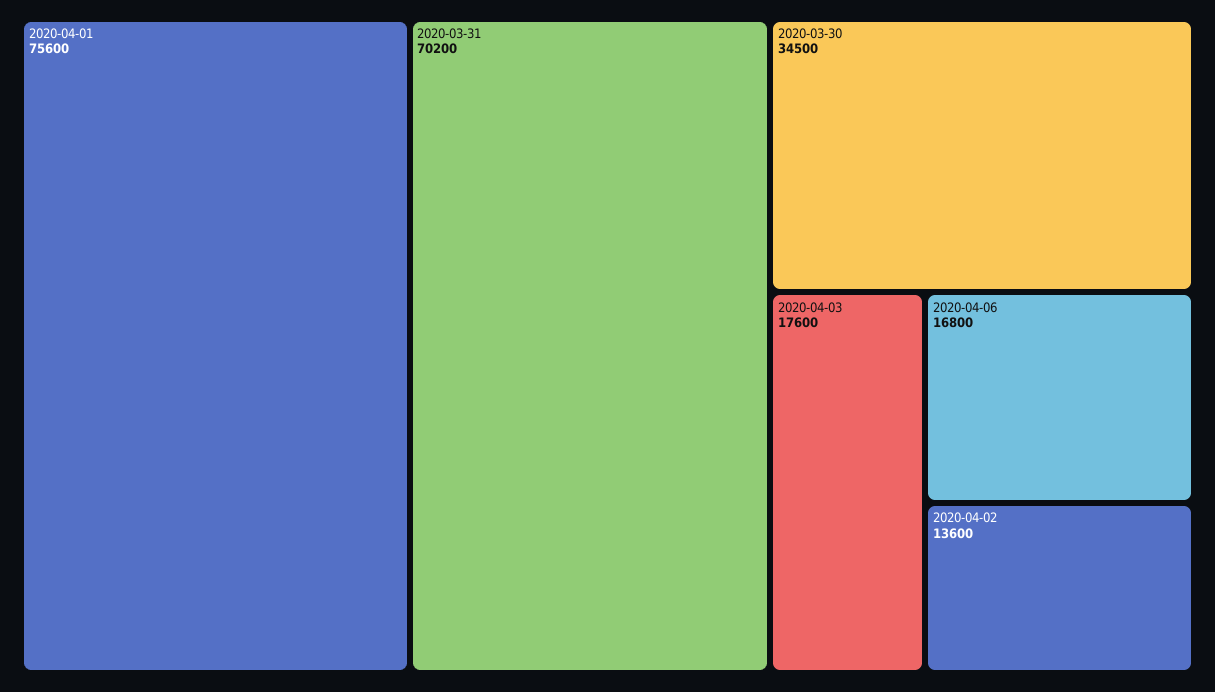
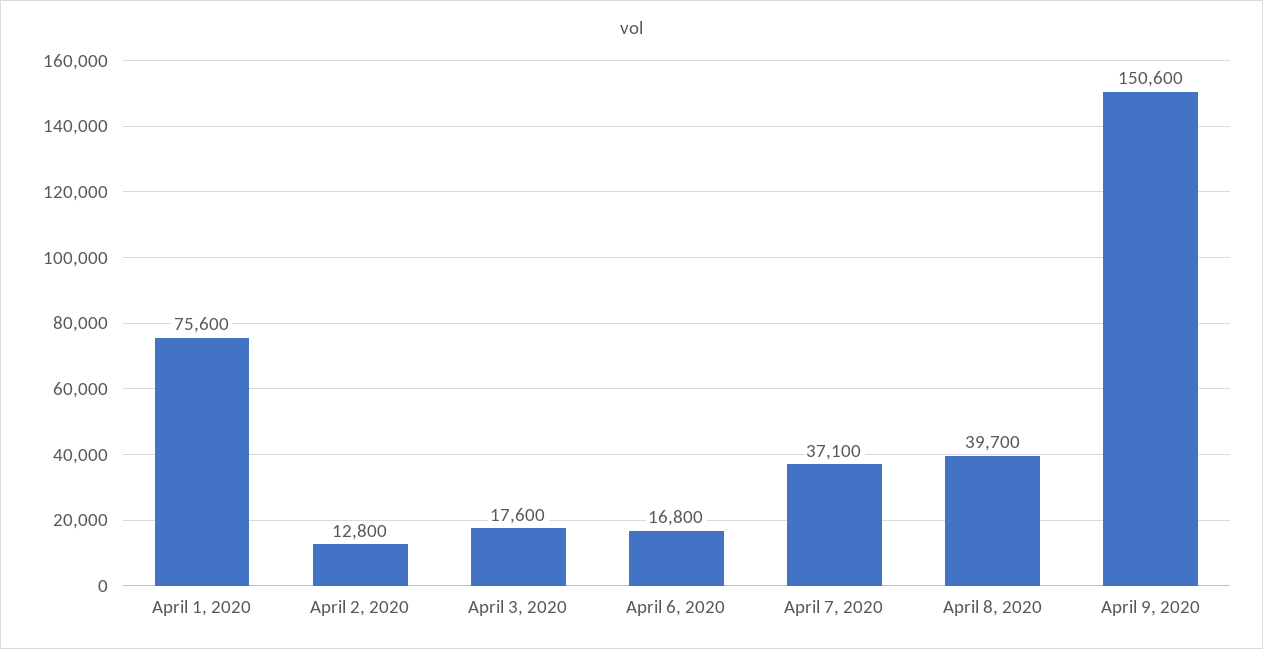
2020-03-31: 70200 -> none
2020-03-30: 34500 -> none
2020-04-02: 13600 -> 12800
April 7, 2020: none -> 37100
April 8, 2020: none -> 39700
April 9, 2020: none -> 150600

